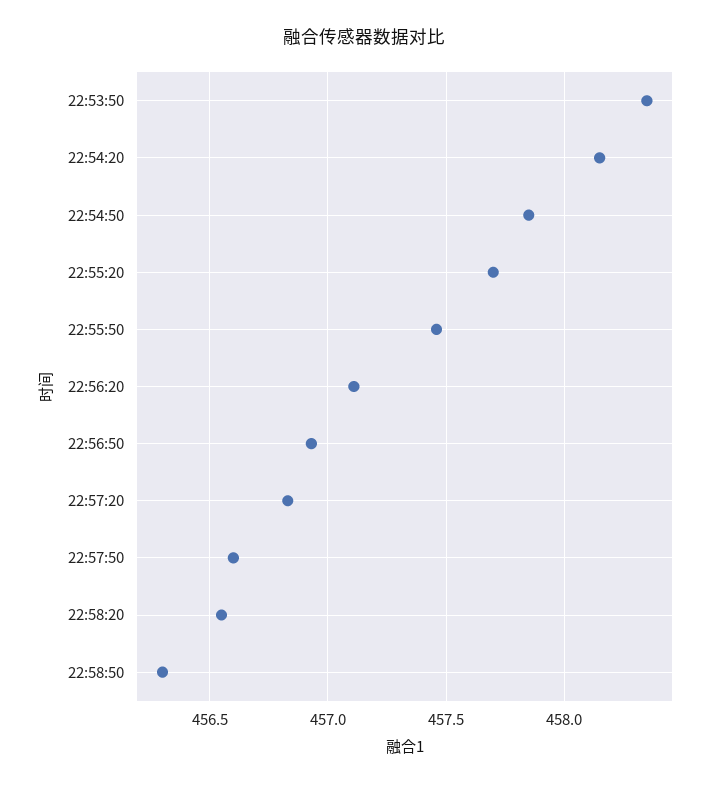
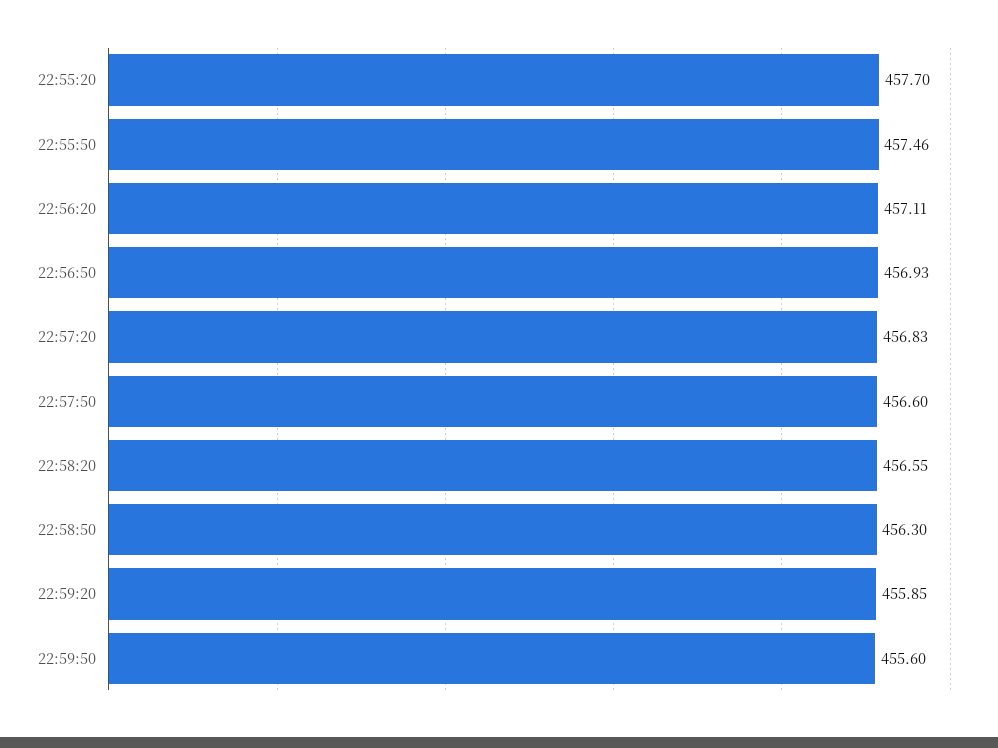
22:53:50: 458.35 -> none
22:54:20: 458.15 -> none
22:54:50: 457.85 -> none
22:59:20: none -> 455.85
22:59:50: none -> 455.6

